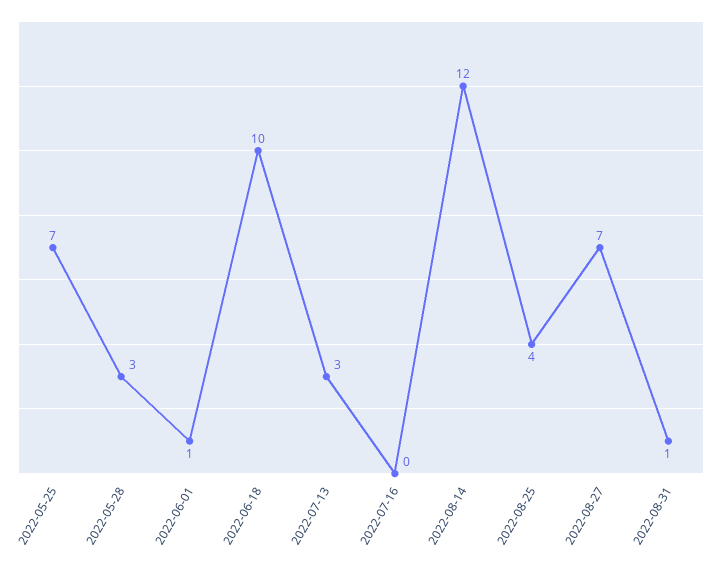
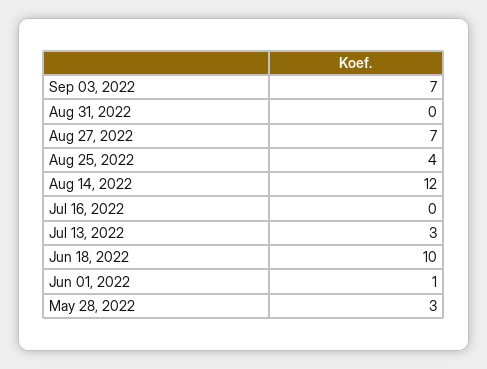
2022-05-25: 7 -> none
2022-08-31: 1 -> 0
Sep 03, 2022: none -> 7

